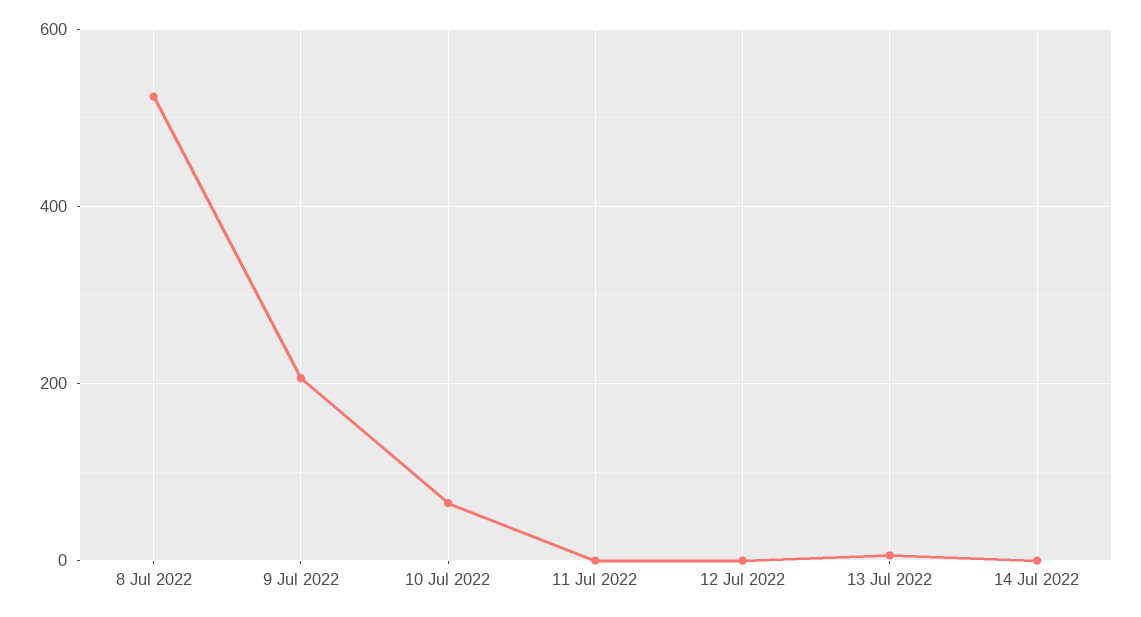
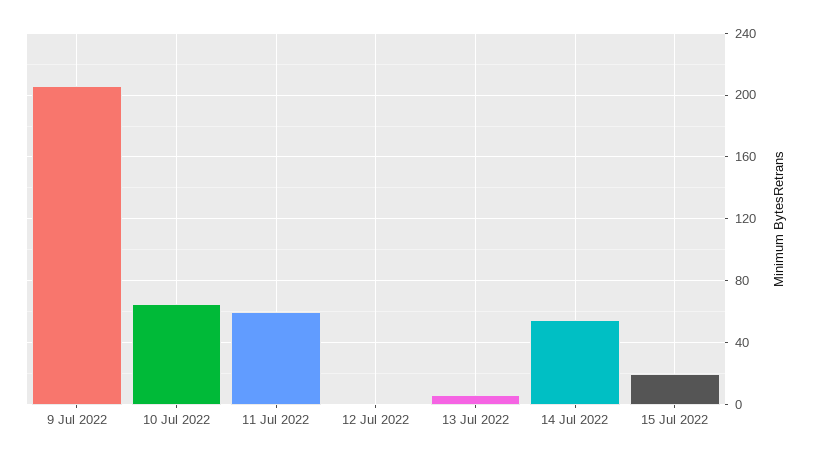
8 Jul 2022: 520 -> none
11 Jul 2022: 0 -> 60
14 Jul 2022: 0 -> 55
15 Jul 2022: none -> 20

